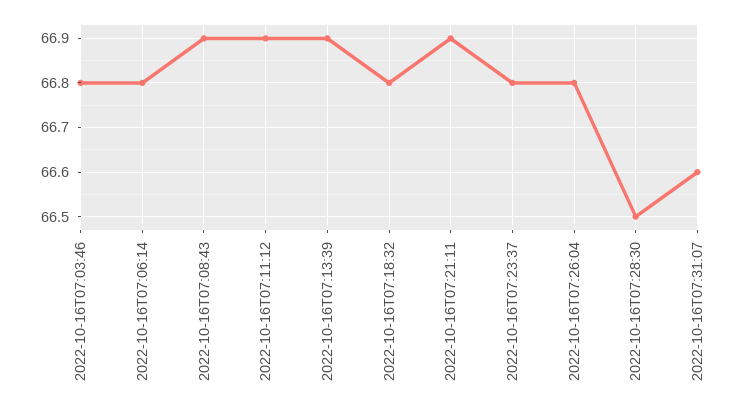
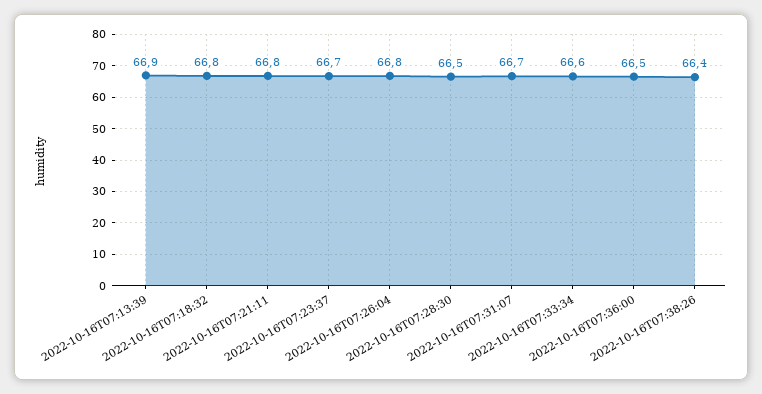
2022-10-16T07:03:46: 66.8 -> none
2022-10-16T07:06:14: 66.8 -> none
2022-10-16T07:08:43: 66.9 -> none
2022-10-16T07:11:12: 66.9 -> none
2022-10-16T07:21:11: 66.9 -> 66.8
2022-10-16T07:23:37: 66.8 -> 66.7
2022-10-16T07:31:07: 66.6 -> 66.7
2022-10-16T07:33:34: none -> 66.6
2022-10-16T07:36:00: none -> 66.5
2022-10-16T07:38:26: none -> 66.4

